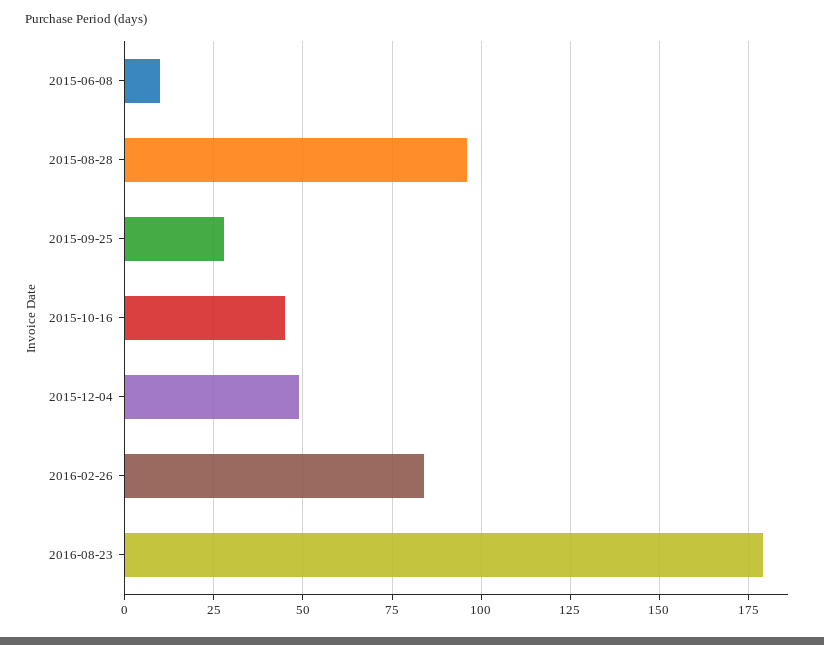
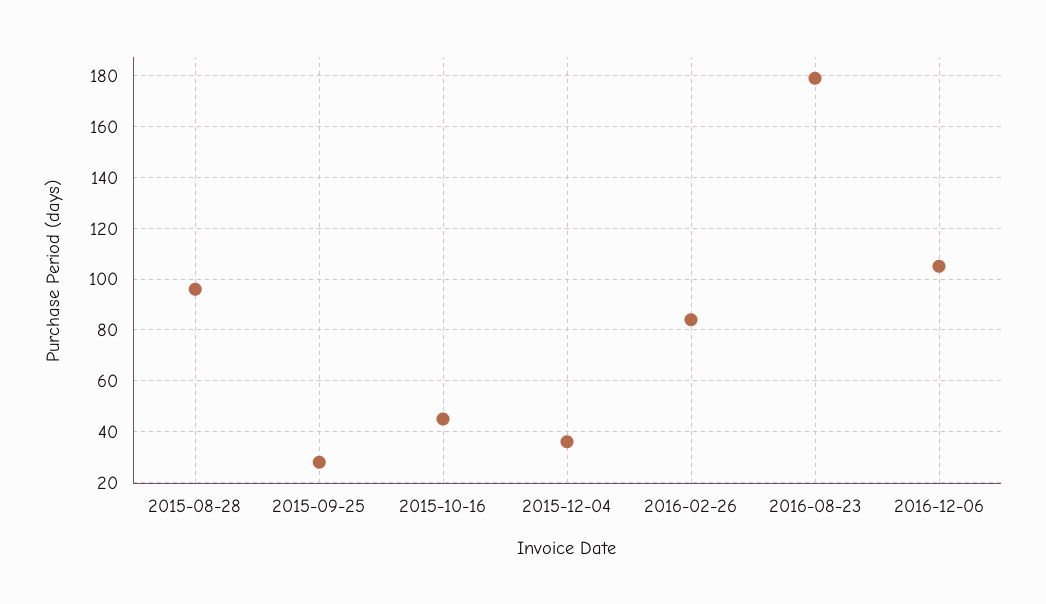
2015-06-08: 10 -> none
2015-12-04: 50 -> 35
2016-12-06: none -> 105

